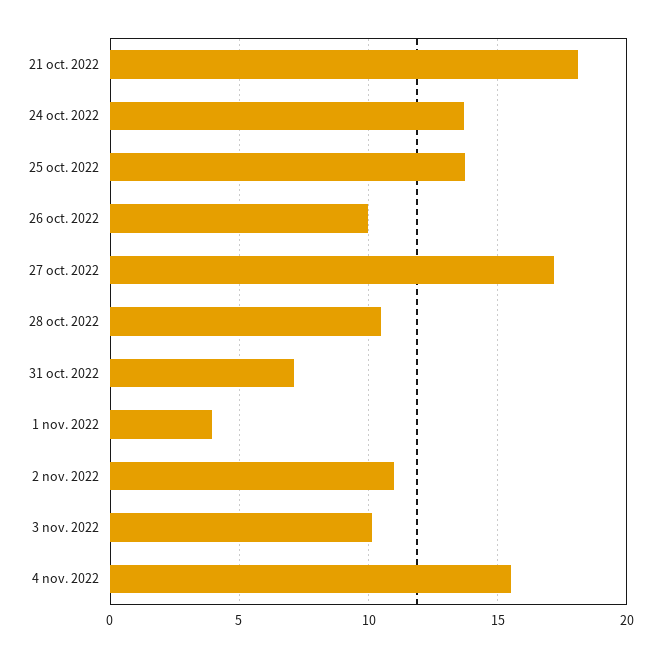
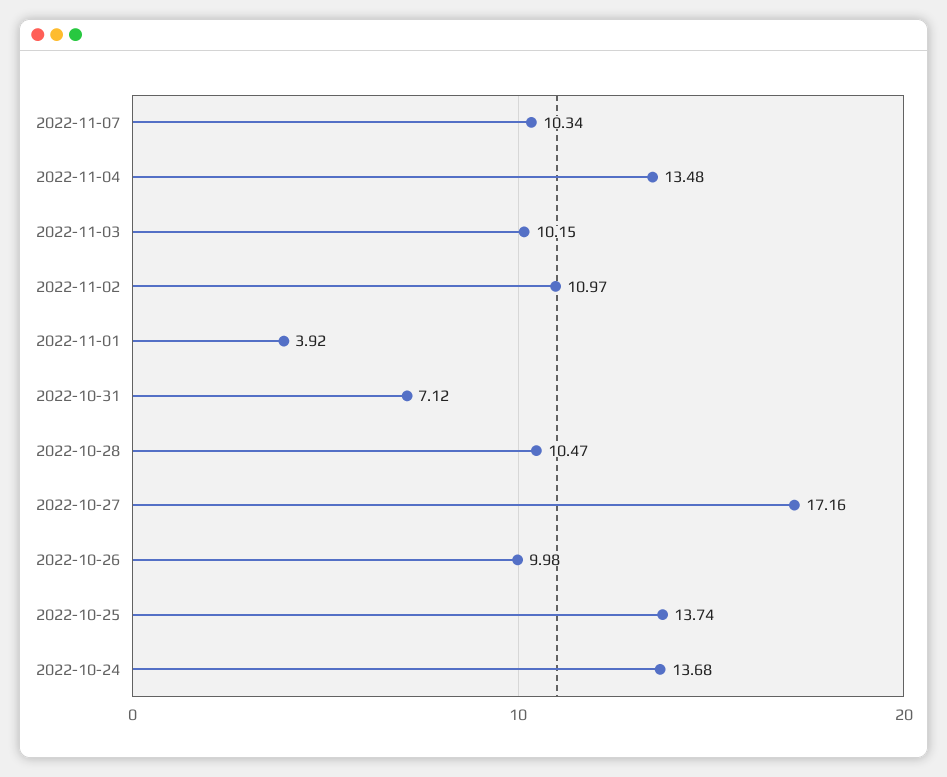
21 oct. 2022: 18 -> none
4 nov. 2022: 15.5 -> 13.48
2022-11-07: none -> 10.34

